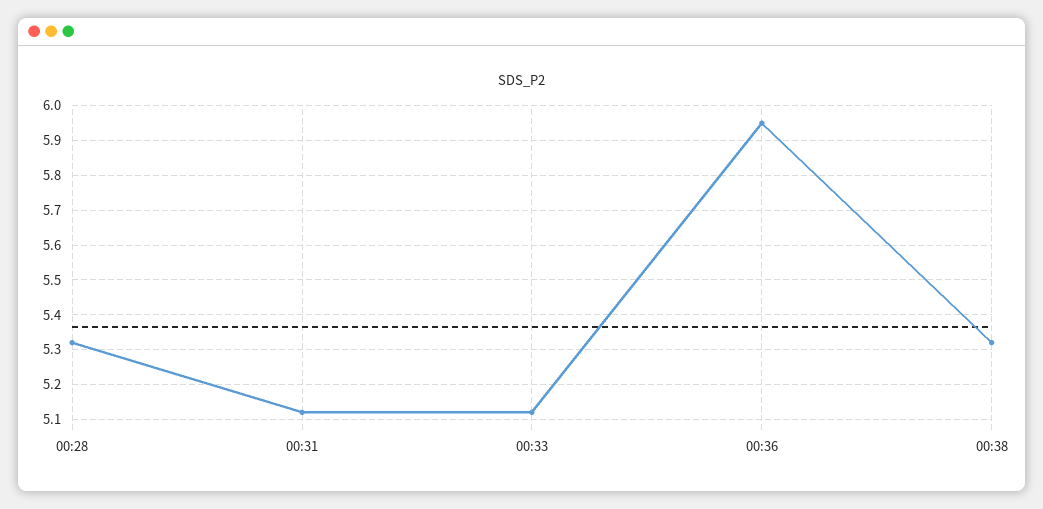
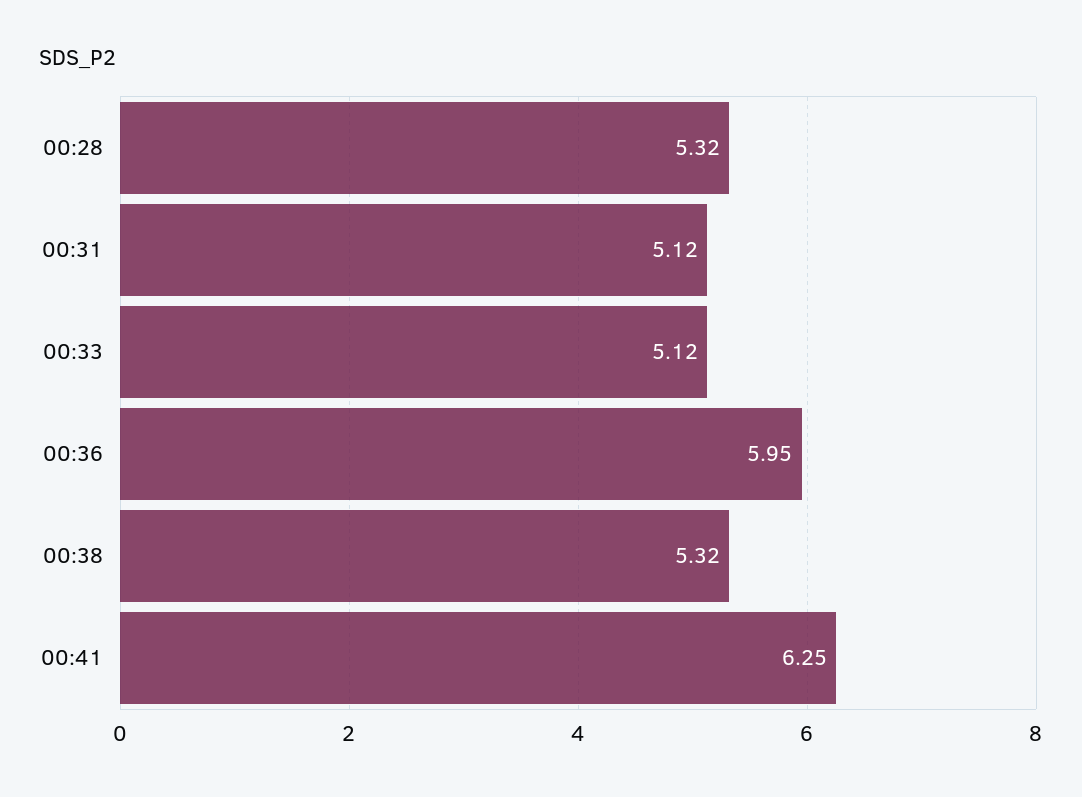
00:41: none -> 6.25

